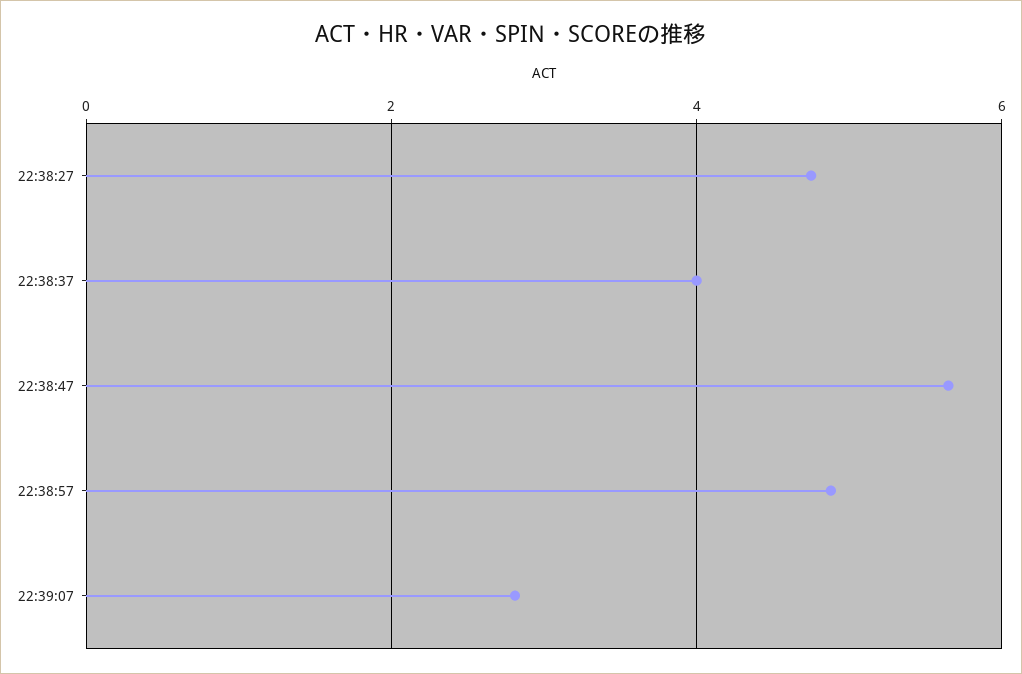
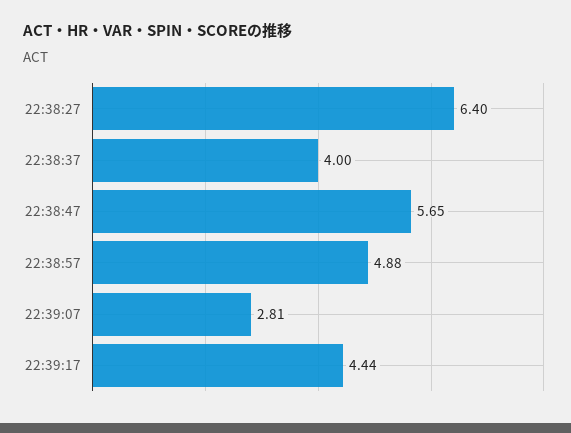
22:38:27: 4.8 -> 6.4
22:39:17: none -> 4.44

